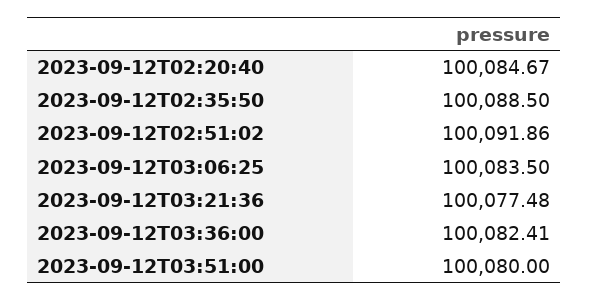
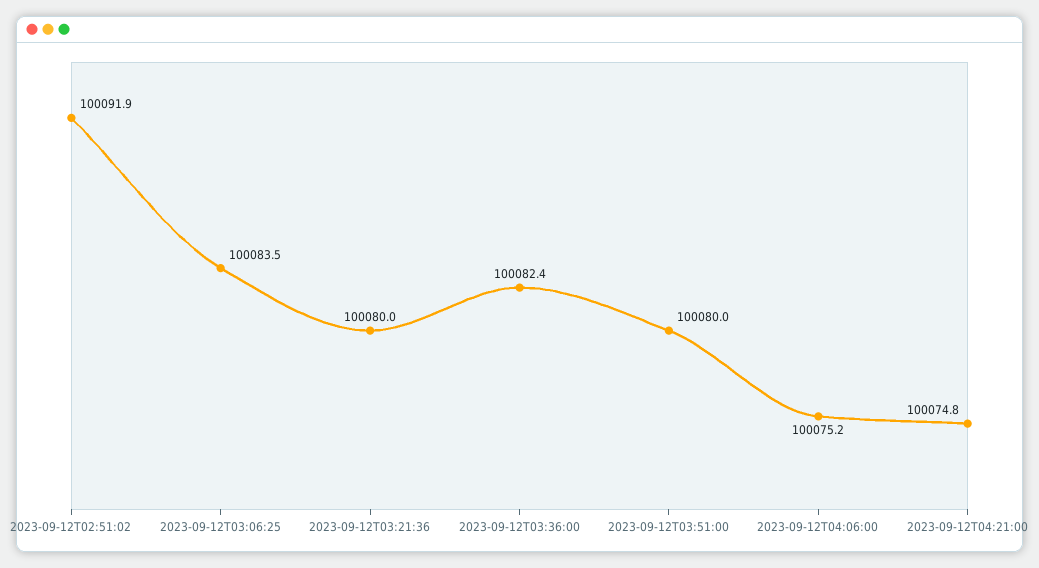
2023-09-12T02:20:40: 100084.67 -> none
2023-09-12T02:35:50: 100088.5 -> none
2023-09-12T03:21:36: 100077.48 -> 100080
2023-09-12T04:06:00: none -> 100075.2
2023-09-12T04:21:00: none -> 100074.8

